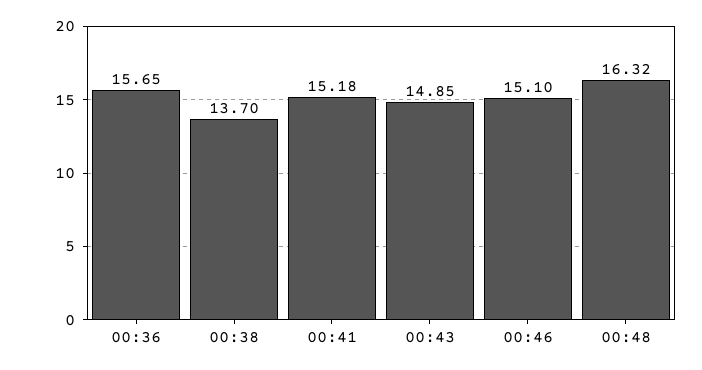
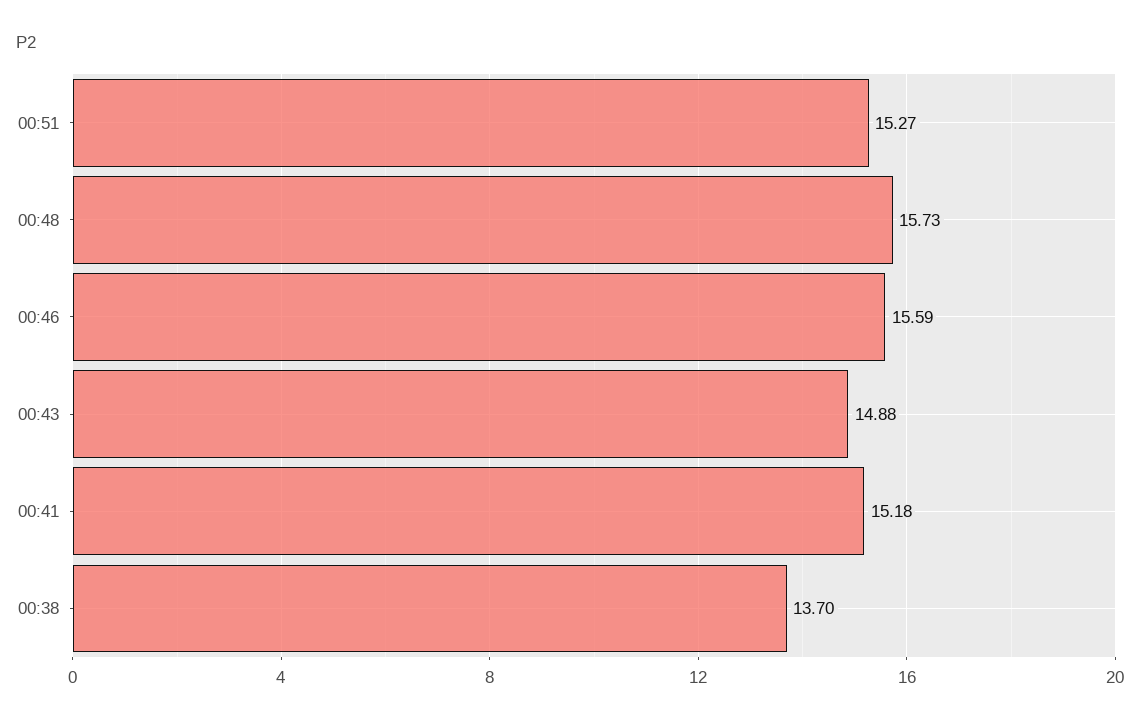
00:36: 15.65 -> none
00:43: 14.85 -> 14.88
00:46: 15.1 -> 15.59
00:48: 16.32 -> 15.73
00:51: none -> 15.27

